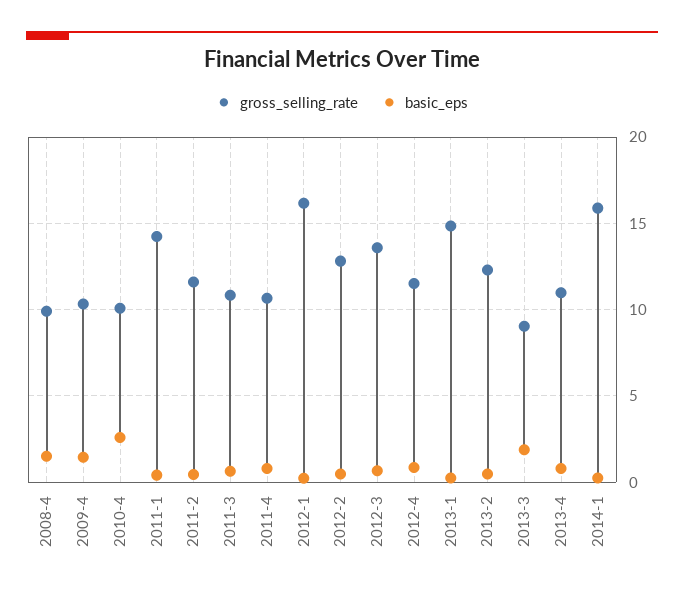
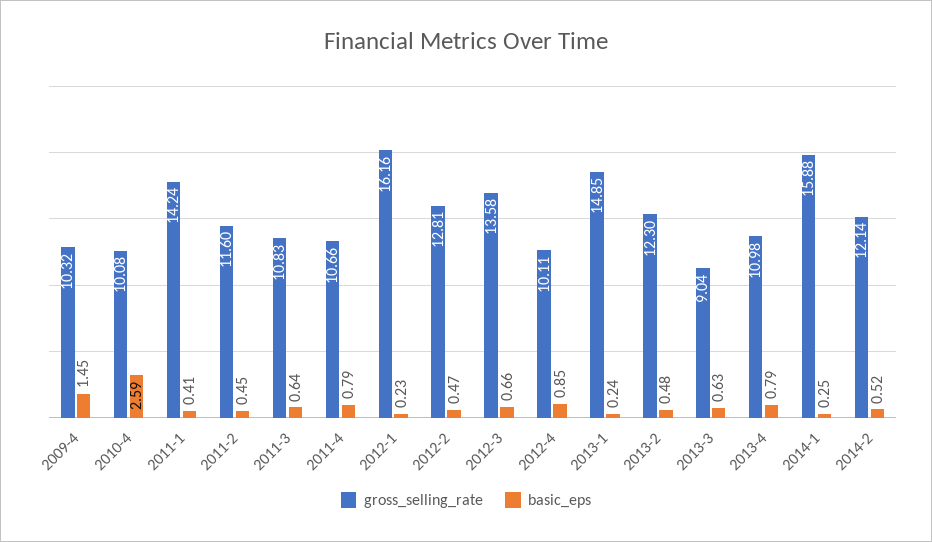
gross_selling_rate, 2008-4: 10 -> none
basic_eps, 2008-4: 1.5 -> none
gross_selling_rate, 2012-4: 11.5 -> 10.11
basic_eps, 2013-3: 2 -> 0.63
gross_selling_rate, 2014-2: none -> 12.14
basic_eps, 2014-2: none -> 0.52

